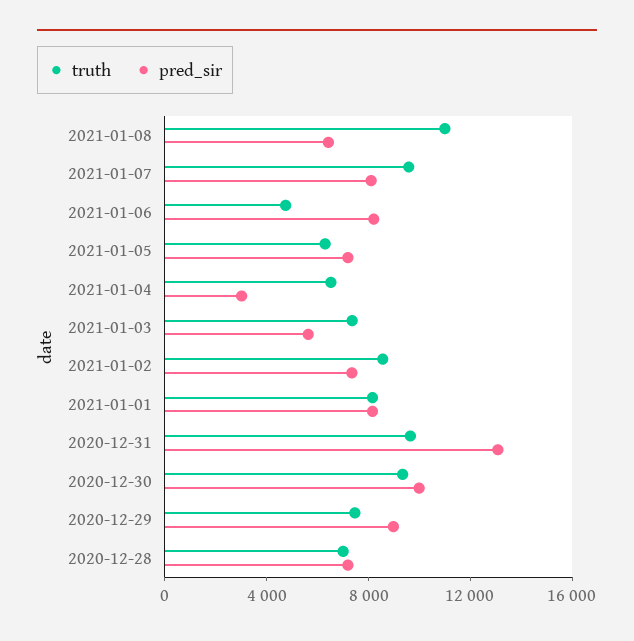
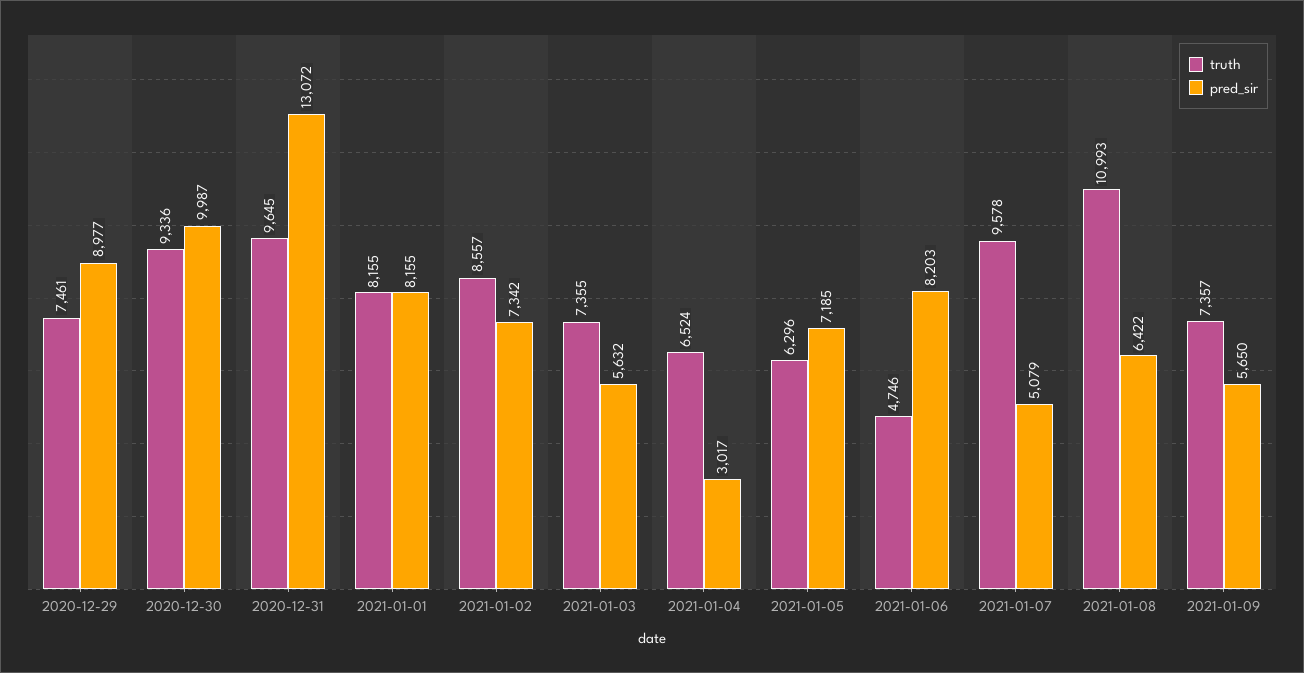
pred_sir, 2021-01-07: 8000 -> 5079
truth, 2020-12-28: 7000 -> none
pred_sir, 2020-12-28: 7000 -> none
truth, 2021-01-09: none -> 7357
pred_sir, 2021-01-09: none -> 5650

